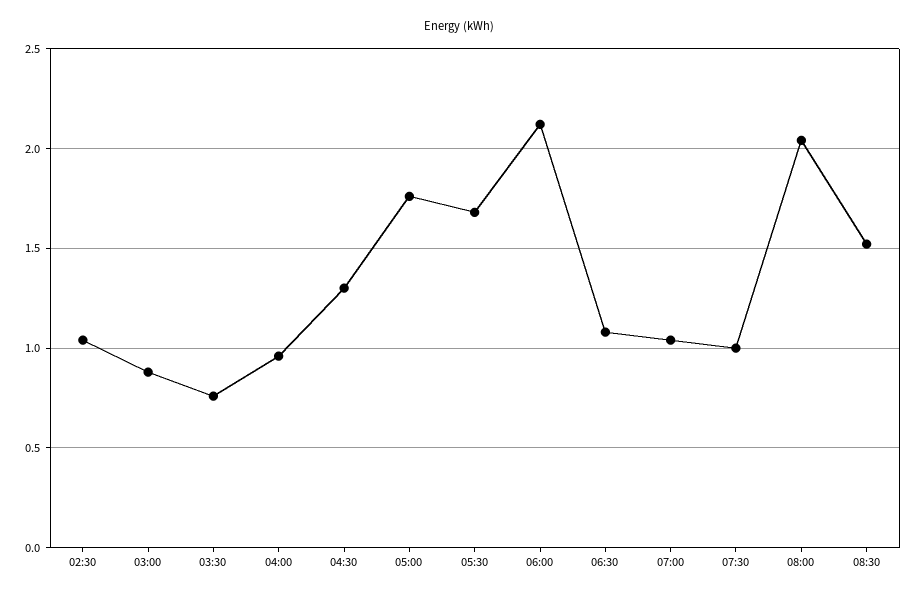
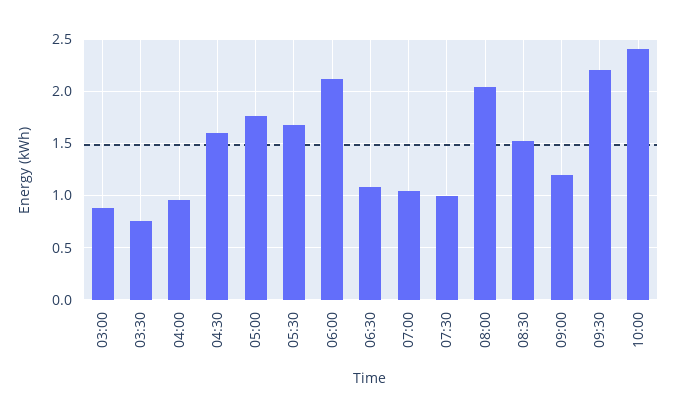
02:30: 1.05 -> none
04:30: 1.3 -> 1.6
09:00: none -> 1.2
09:30: none -> 2.2
10:00: none -> 2.4

